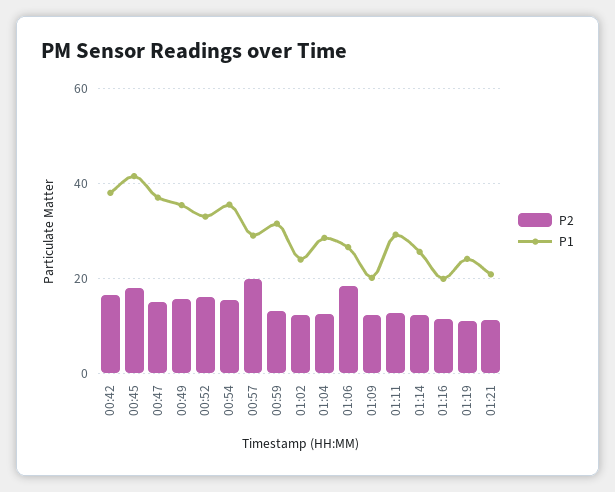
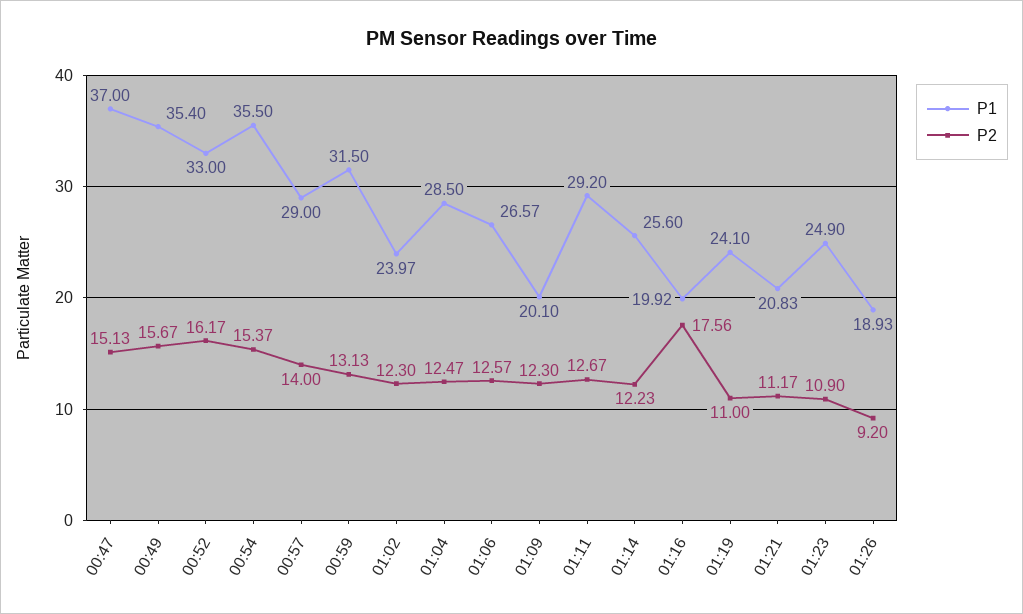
P2, 00:42: 16 -> none
P1, 00:42: 38 -> none
P2, 00:45: 18 -> none
P1, 00:45: 42 -> none
P2, 00:57: 20 -> 14
P2, 01:06: 18 -> 12.57
P2, 01:16: 12 -> 17.56
P1, 01:23: none -> 24.9
P2, 01:23: none -> 10.9
P1, 01:26: none -> 18.93
P2, 01:26: none -> 9.2

